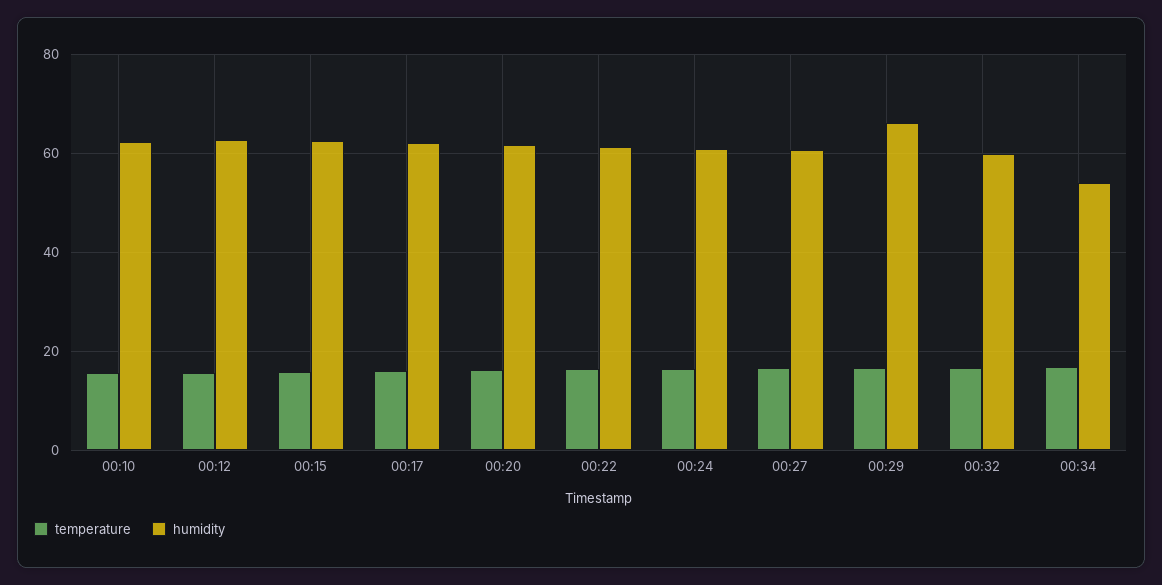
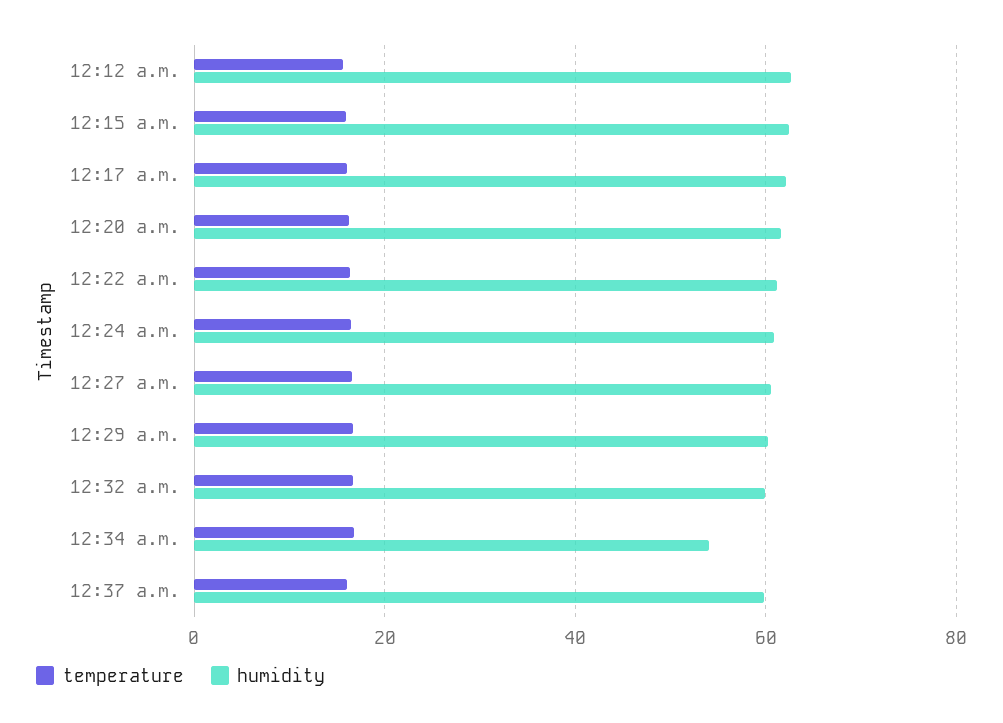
temperature, 00:10: 16 -> none
humidity, 00:10: 62 -> none
humidity, 00:29: 66 -> 60
temperature, 12:37 a.m.: none -> 16
humidity, 12:37 a.m.: none -> 60

